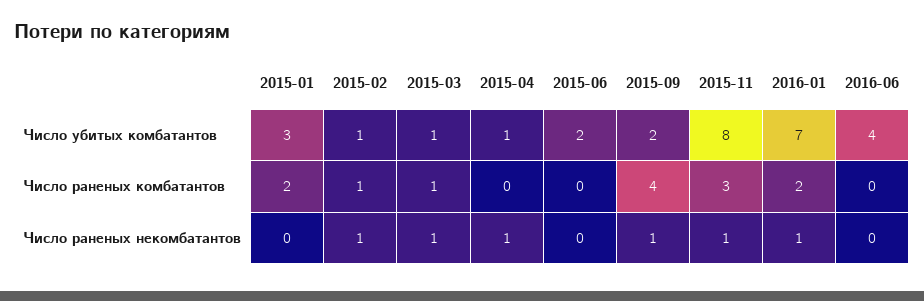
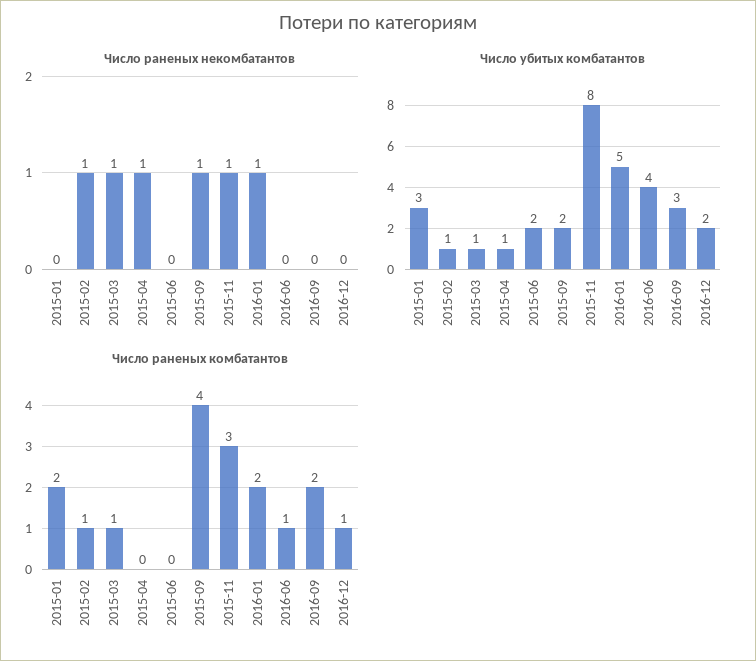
Число убитых комбатантов, 2016-01: 7 -> 5
Число раненых комбатантов, 2016-06: 0 -> 1
Число раненых некомбатантов, 2016-09: none -> 0
Число раненых некомбатантов, 2016-12: none -> 0
Число убитых комбатантов, 2016-09: none -> 3
Число убитых комбатантов, 2016-12: none -> 2
Число раненых комбатантов, 2016-09: none -> 2
Число раненых комбатантов, 2016-12: none -> 1

